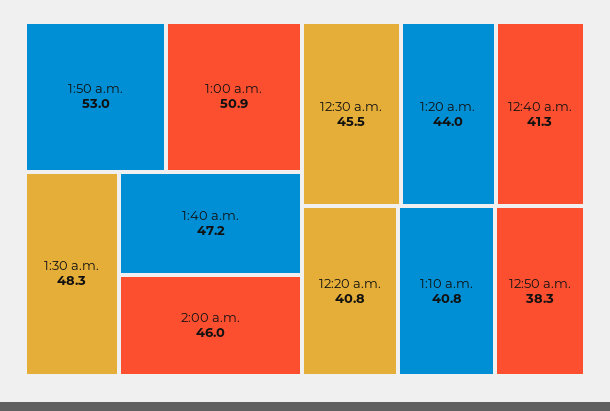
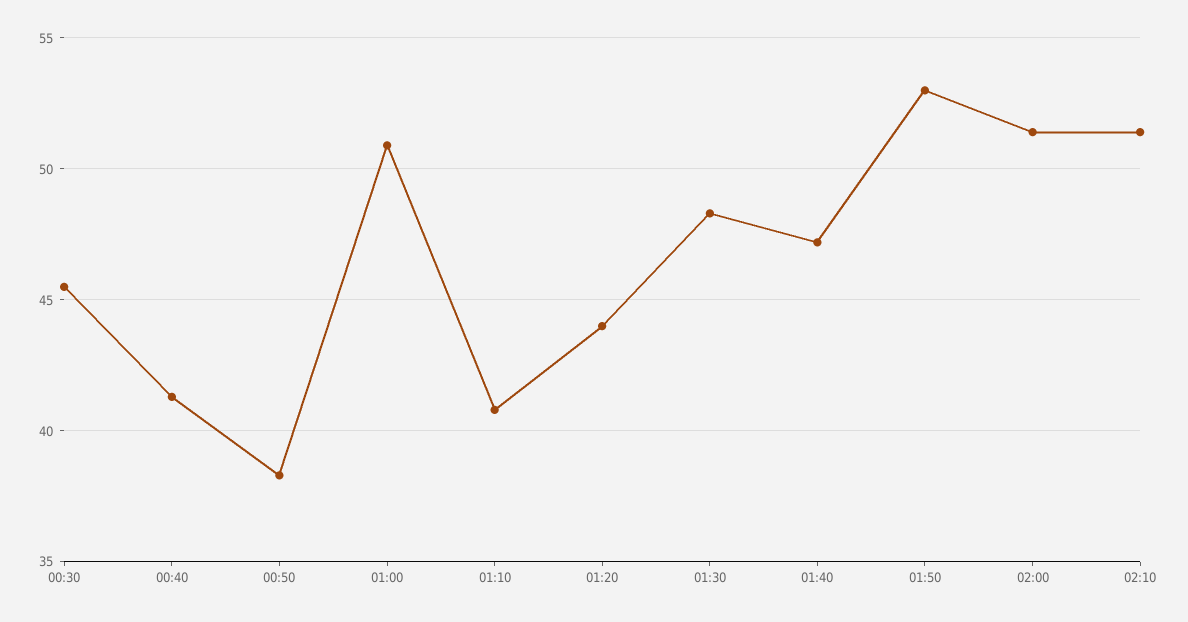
2:00 a.m.: 46 -> 51.5
12:20 a.m.: 40.8 -> none
02:10: none -> 51.5

